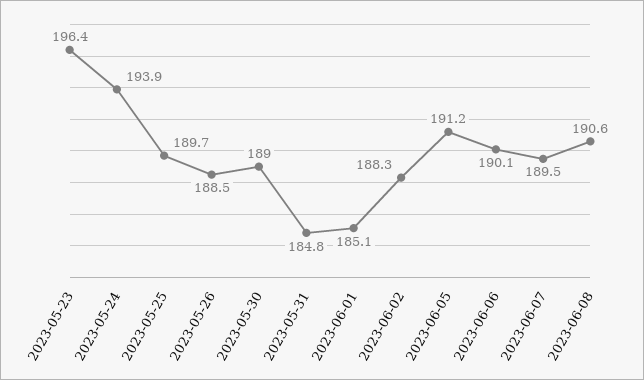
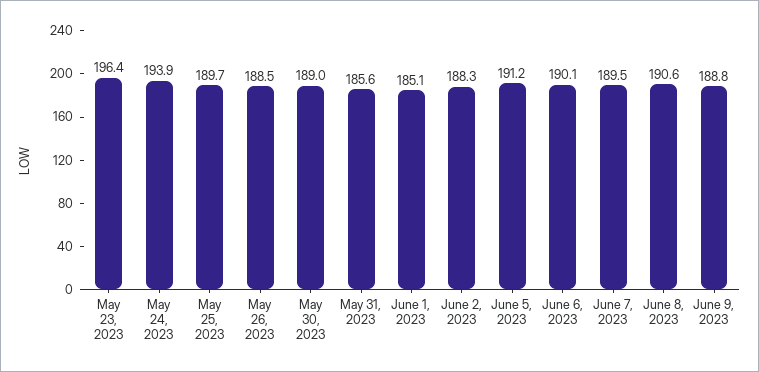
2023-05-31: 184.8 -> 185.6
June 9, 2023: none -> 188.8

